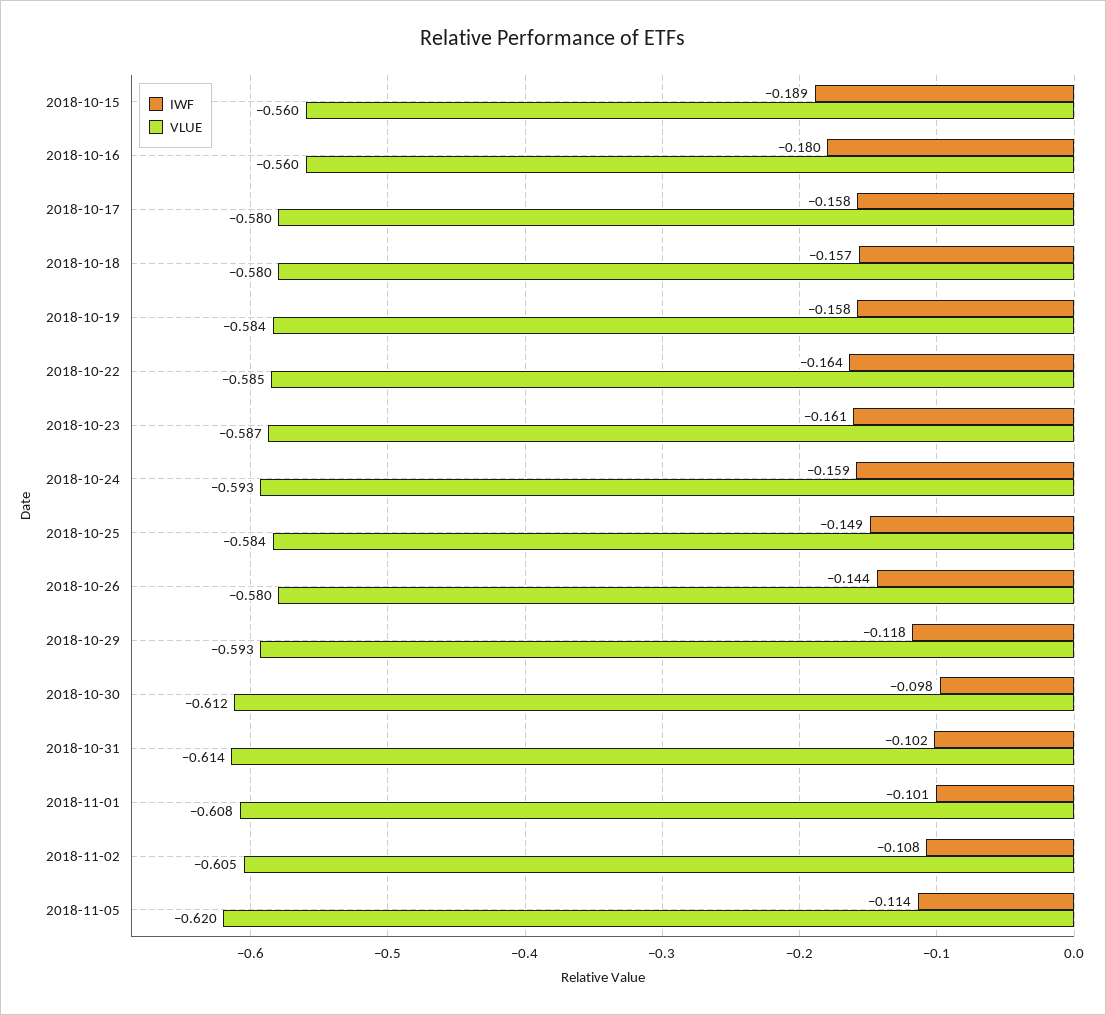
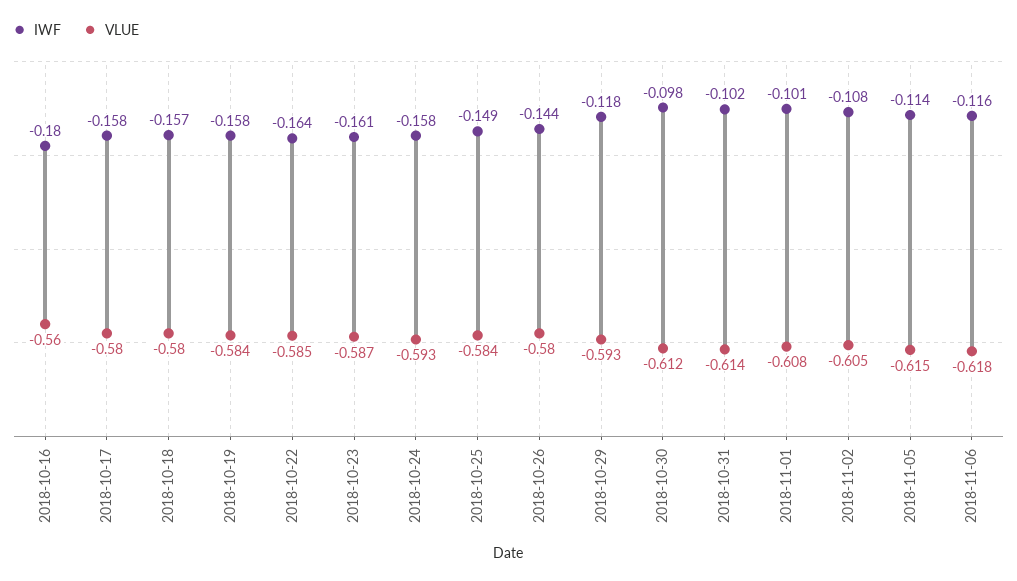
IWF, 2018-10-15: -0.189 -> none
VLUE, 2018-10-15: -0.56 -> none
IWF, 2018-10-24: -0.159 -> -0.158
VLUE, 2018-11-05: -0.62 -> -0.615
IWF, 2018-11-06: none -> -0.116
VLUE, 2018-11-06: none -> -0.618

